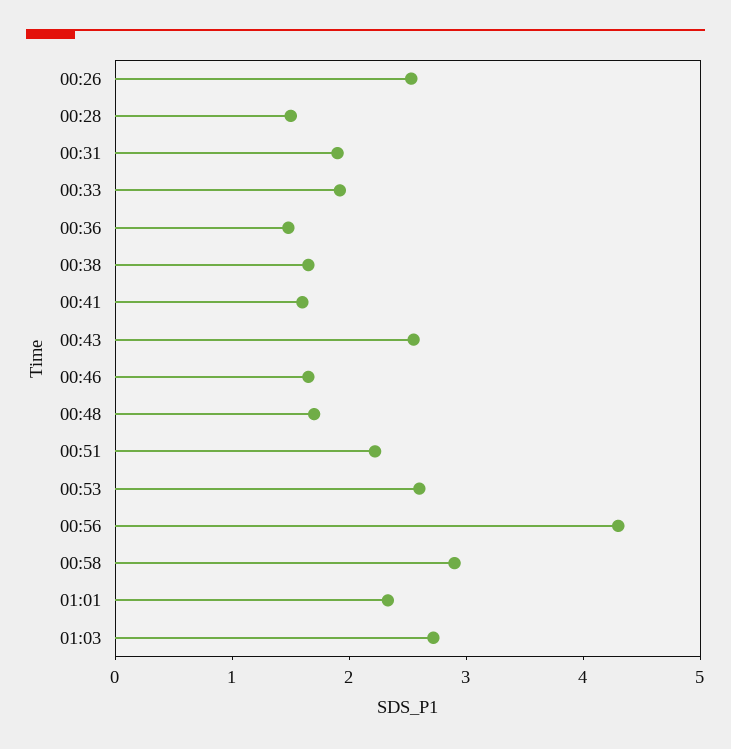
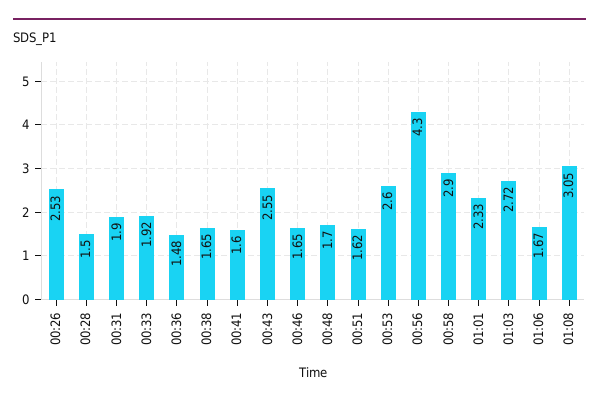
00:51: 2.2 -> 1.62
01:06: none -> 1.67
01:08: none -> 3.05

